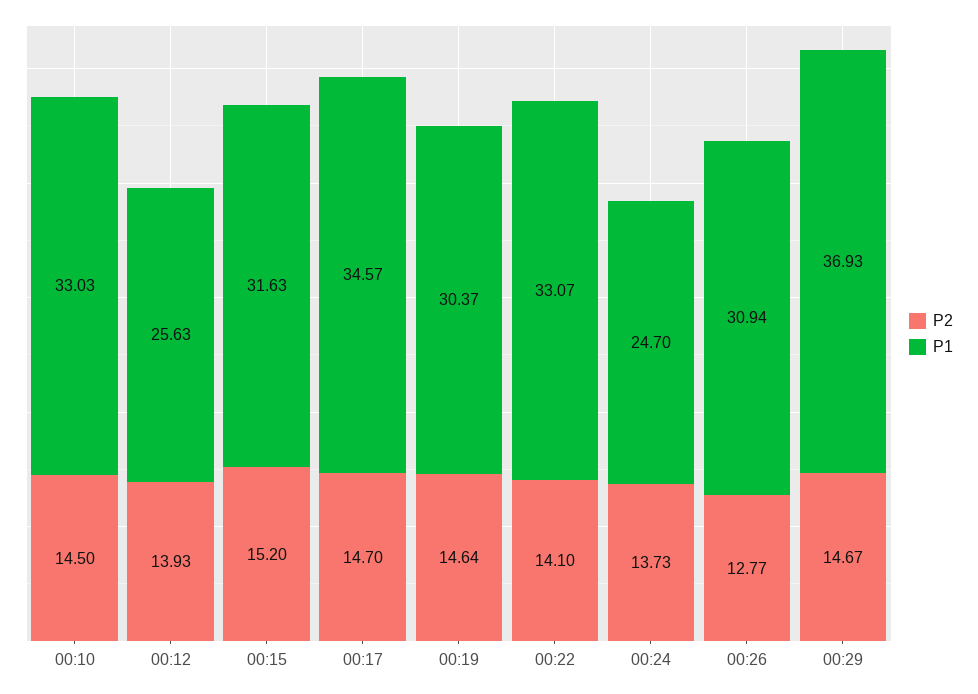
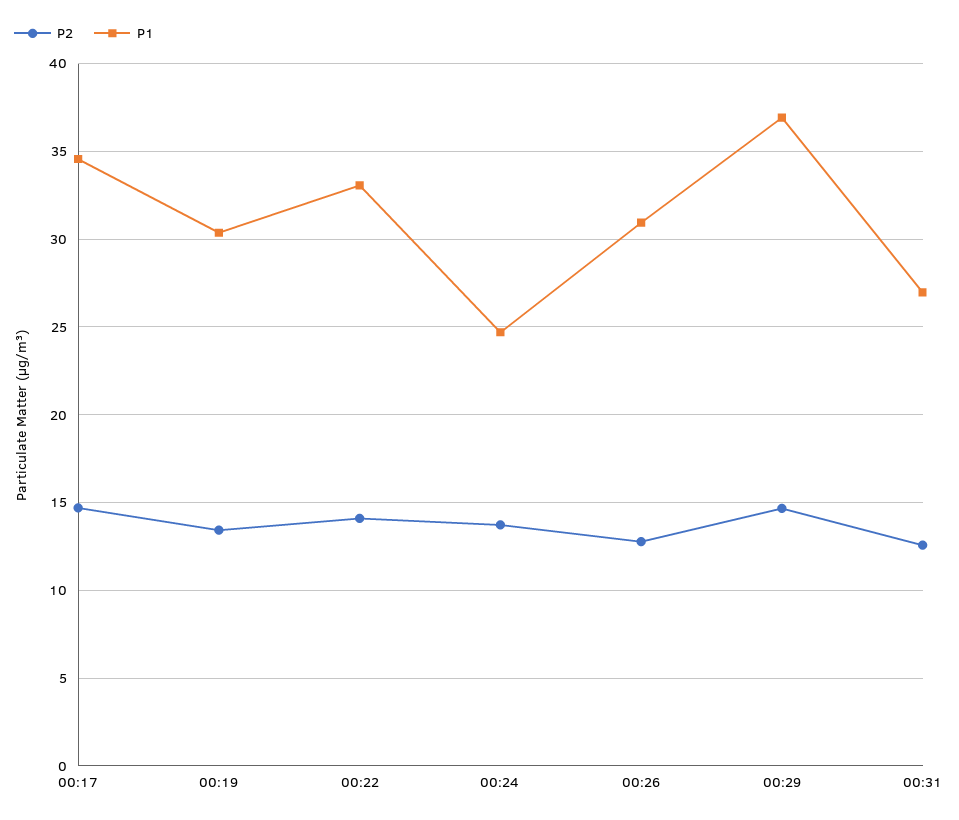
P2, 00:10: 14.5 -> none
P1, 00:10: 33.03 -> none
P2, 00:12: 13.93 -> none
P1, 00:12: 25.63 -> none
P2, 00:15: 15.2 -> none
P1, 00:15: 31.63 -> none
P2, 00:19: 14.64 -> 13.5
P2, 00:31: none -> 12.5
P1, 00:31: none -> 27

